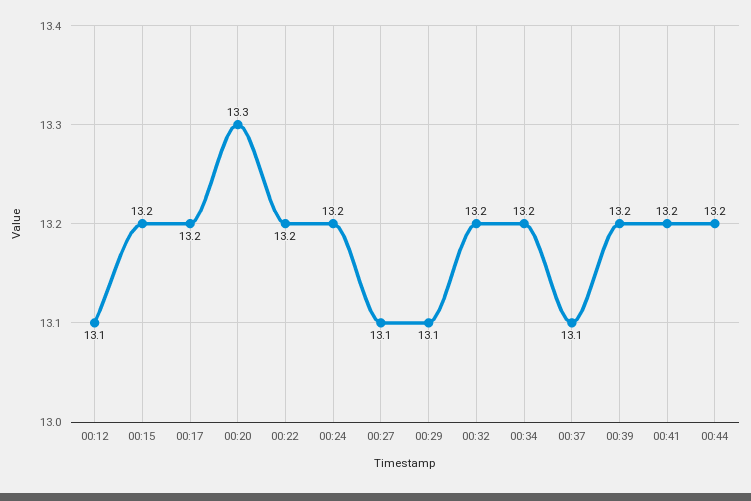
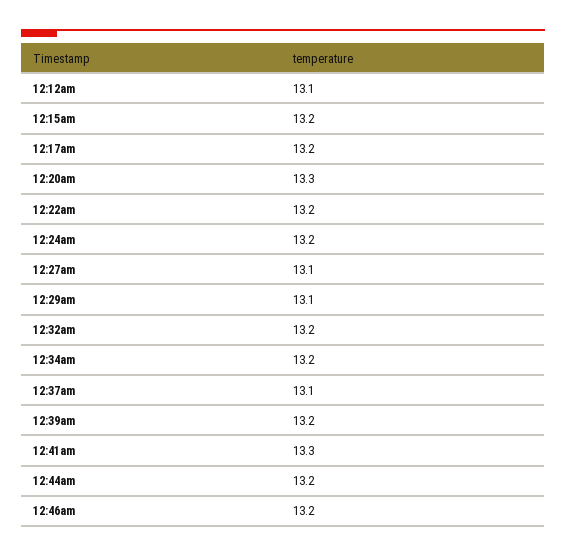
00:41: 13.2 -> 13.3
12:46am: none -> 13.2

